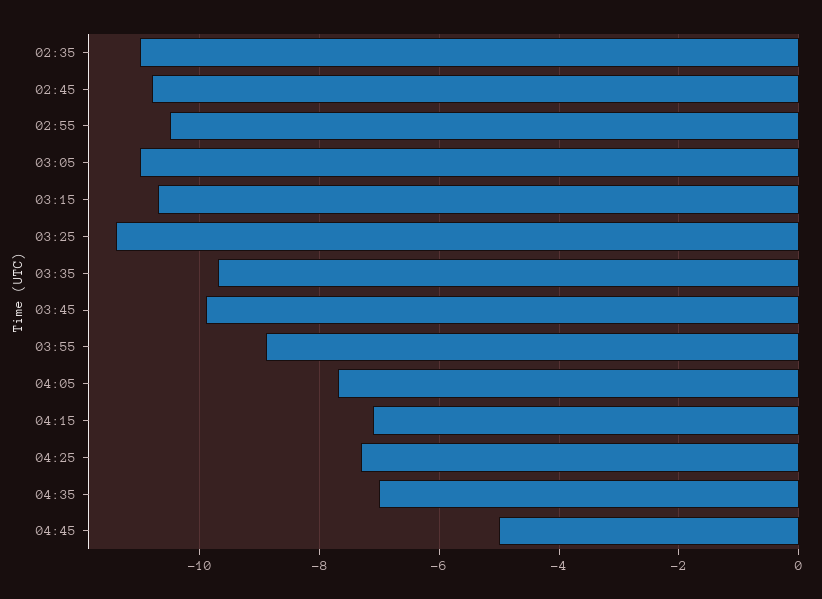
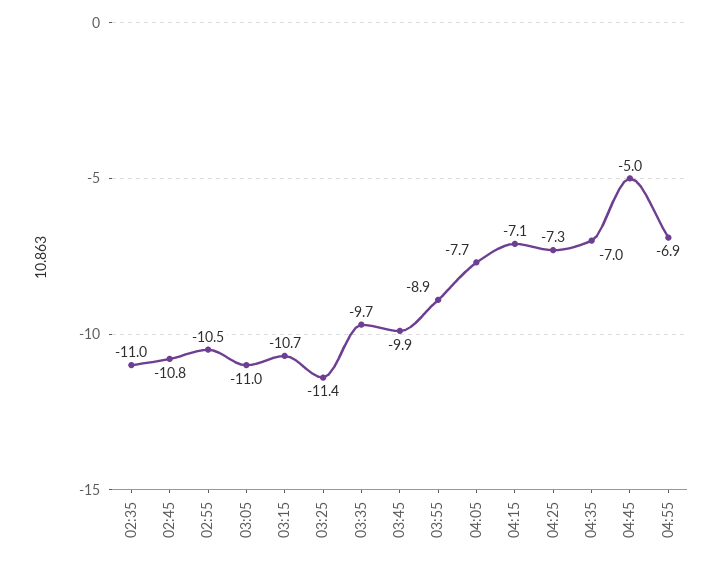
04:55: none -> -6.9

